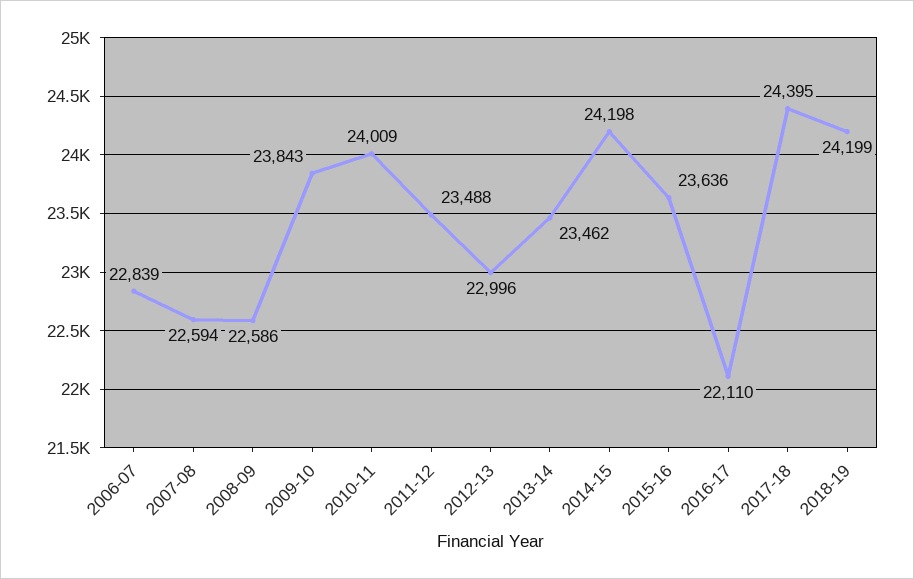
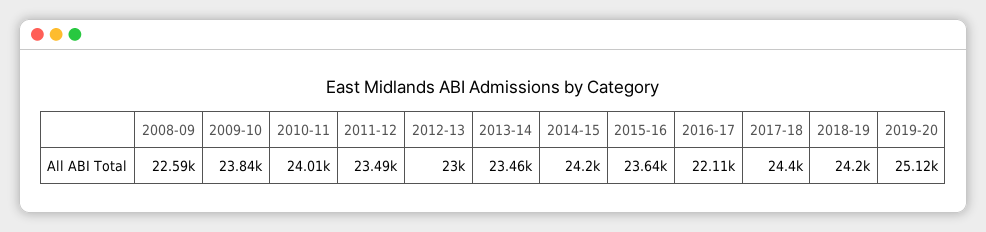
2006-07: 22839 -> none
2007-08: 22594 -> none
2019-20: none -> 25120

